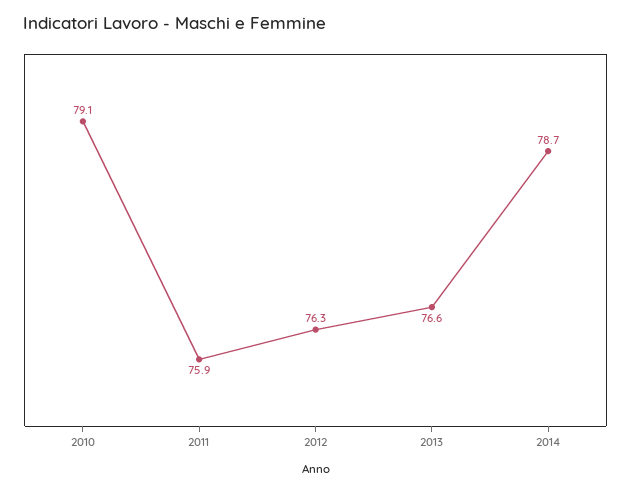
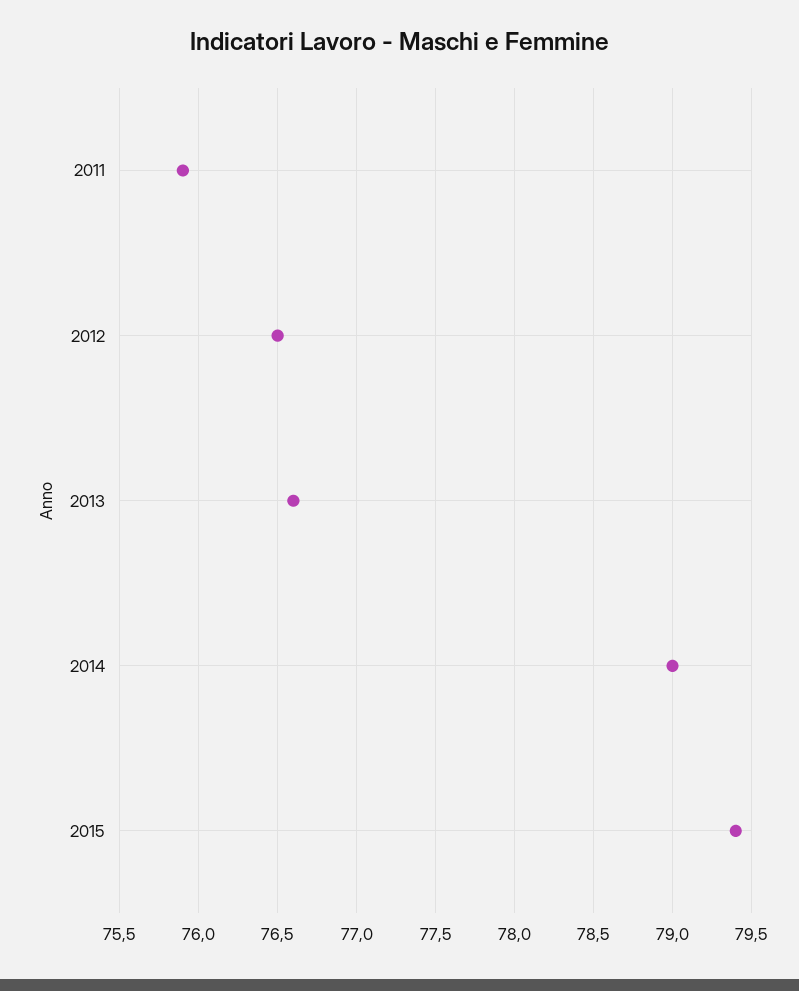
2010: 79.1 -> none
2012: 76.3 -> 76.5
2014: 78.7 -> 79
2015: none -> 79.4

